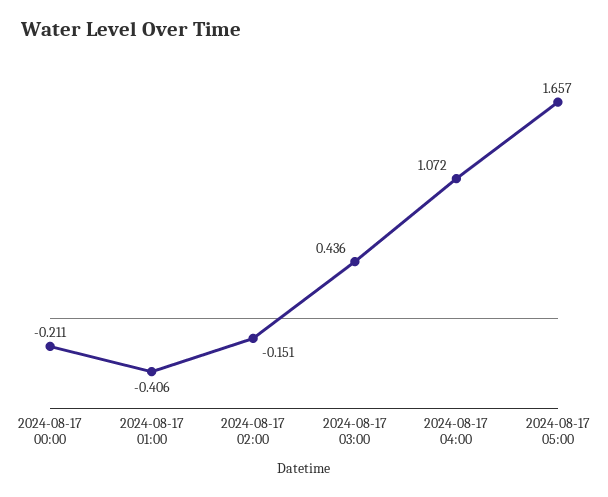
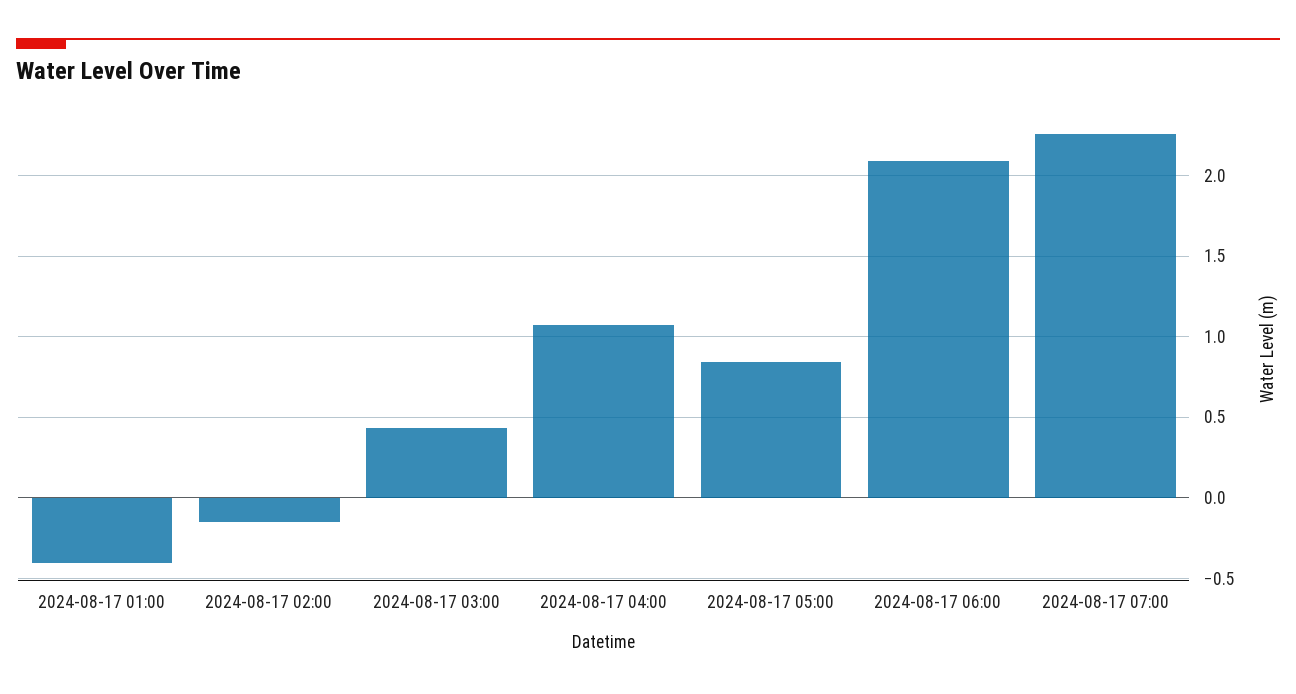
2024-08-17 00:00: -0.211 -> none
2024-08-17 05:00: 1.657 -> 0.85
2024-08-17 06:00: none -> 2.1
2024-08-17 07:00: none -> 2.25

